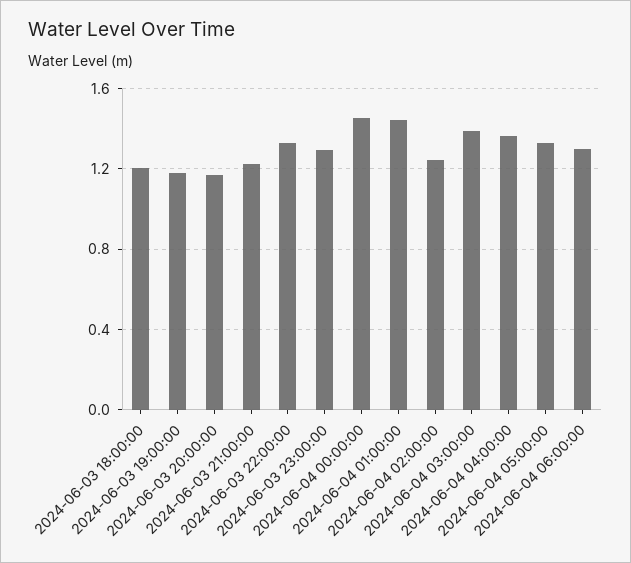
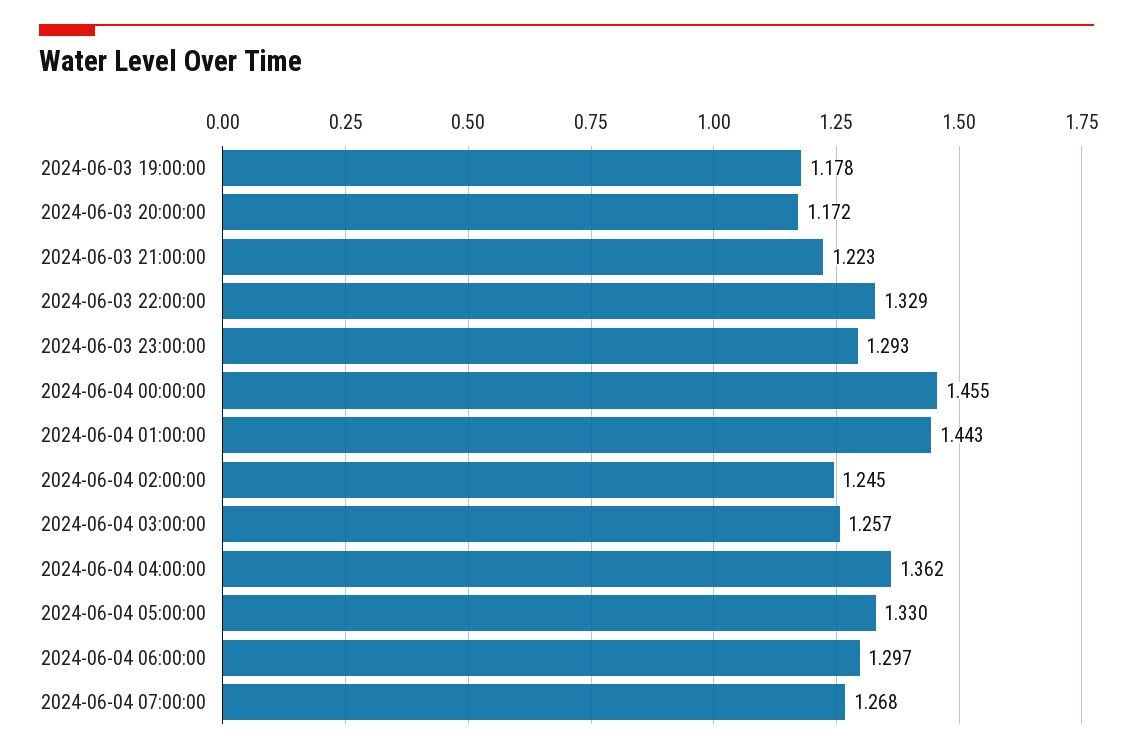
2024-06-03 18:00:00: 1.2 -> none
2024-06-04 03:00:00: 1.4 -> 1.257
2024-06-04 07:00:00: none -> 1.268

